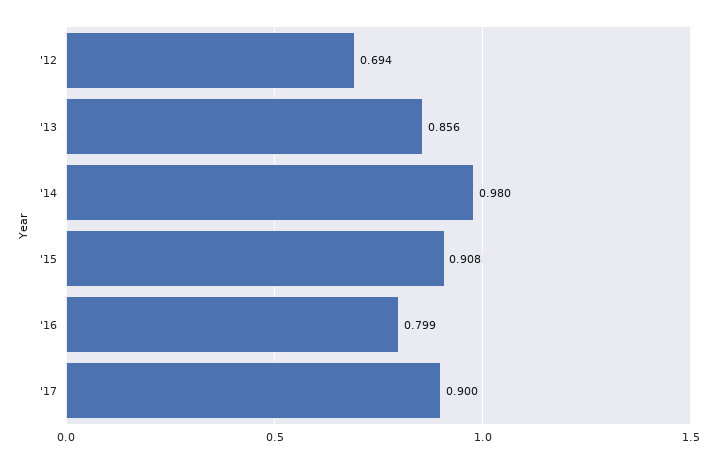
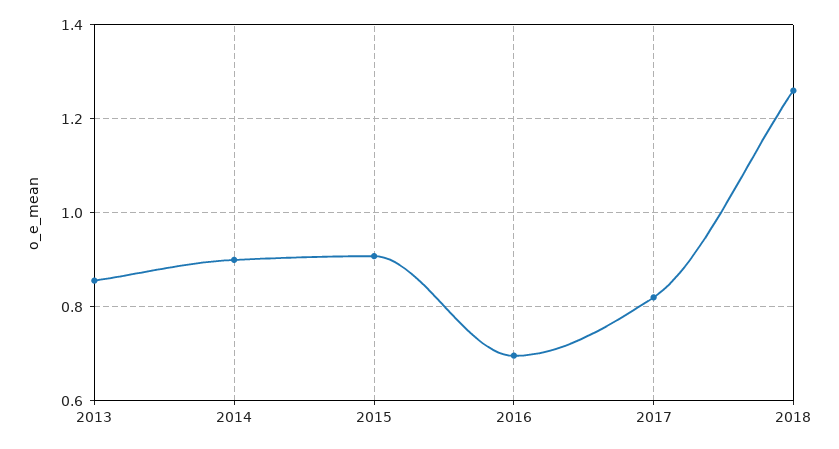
'12: 0.694 -> none
'14: 0.98 -> 0.9
'16: 0.799 -> 0.7
'17: 0.9 -> 0.82
2018: none -> 1.26

